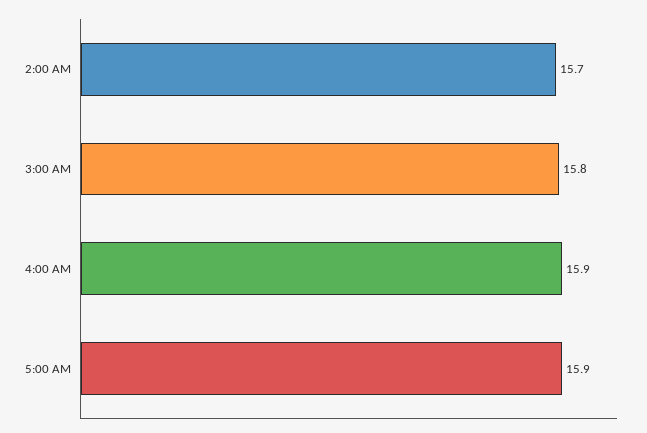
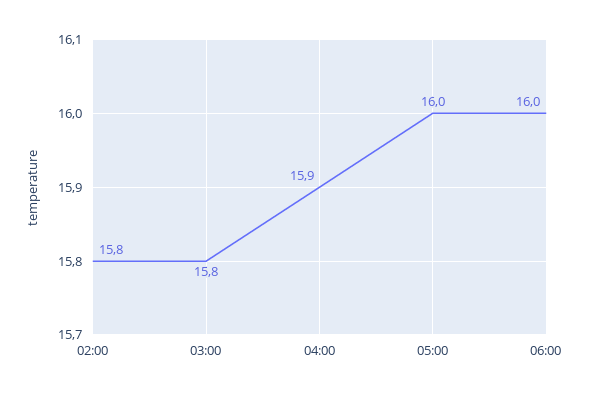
2:00 AM: 15.7 -> 15.8
5:00 AM: 15.9 -> 16
06:00: none -> 16

